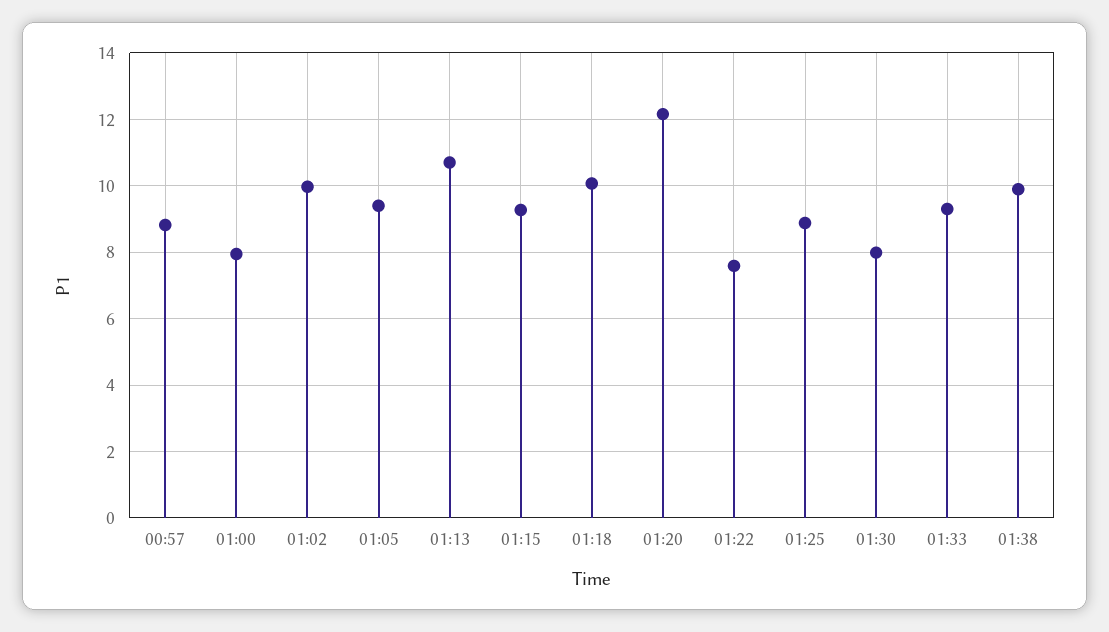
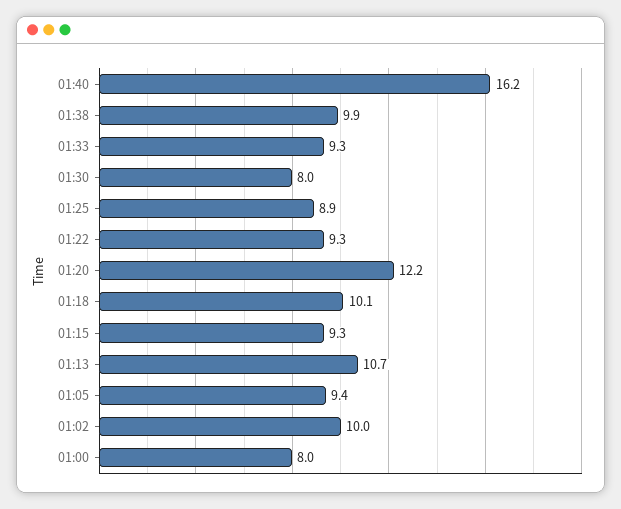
00:57: 8.8 -> none
01:22: 7.6 -> 9.3
01:40: none -> 16.2

